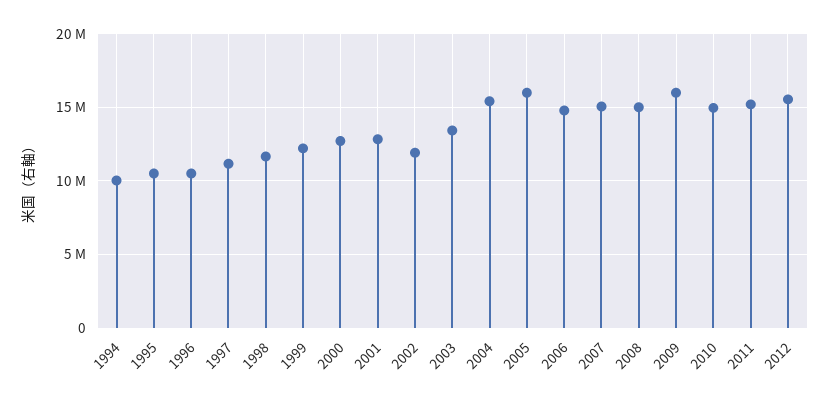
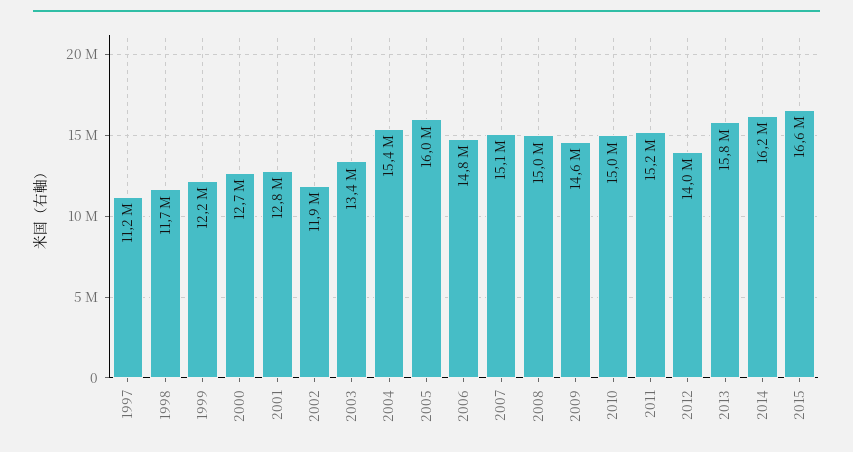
1994: 10000000 -> none
1995: 10500000 -> none
1996: 10500000 -> none
2009: 16000000 -> 14600000
2012: 15500000 -> 14000000
2013: none -> 15800000
2014: none -> 16200000
2015: none -> 16600000

